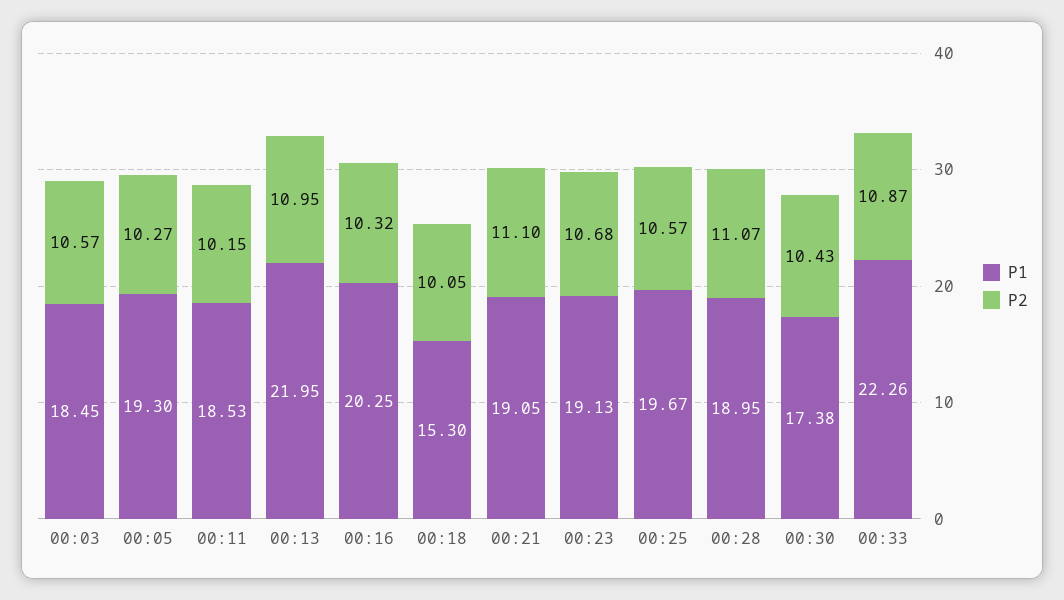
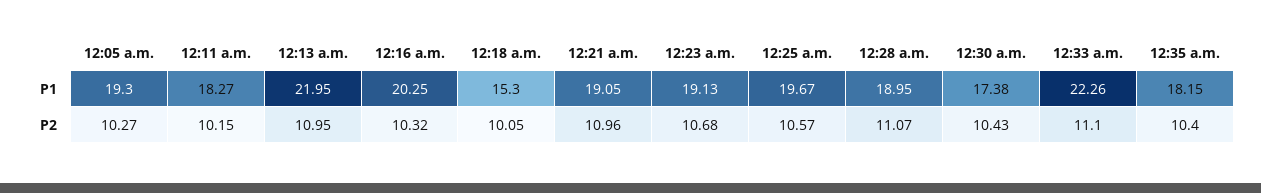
P1, 00:03: 18.45 -> none
P2, 00:03: 10.57 -> none
P1, 00:11: 18.53 -> 18.27
P2, 00:21: 11.1 -> 10.96
P2, 00:33: 10.87 -> 11.1
P1, 12:35 a.m.: none -> 18.15
P2, 12:35 a.m.: none -> 10.4

